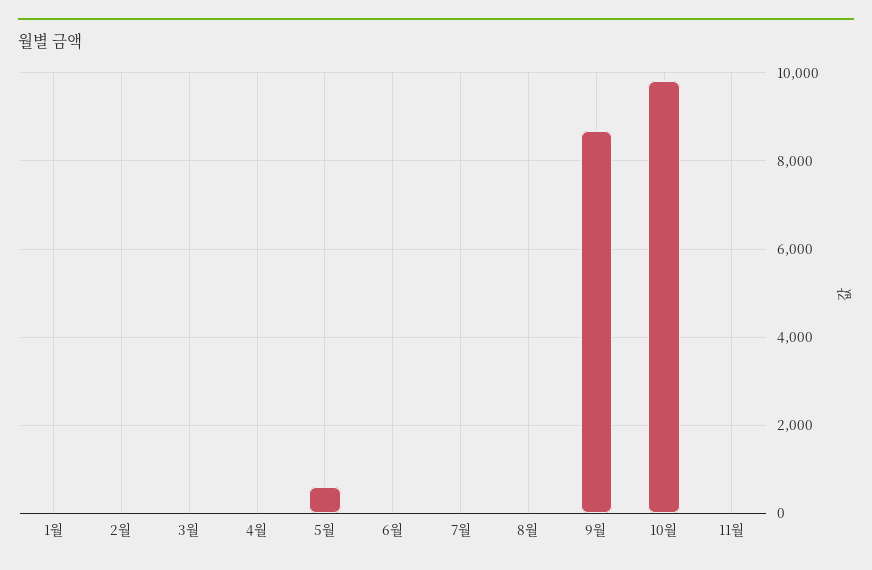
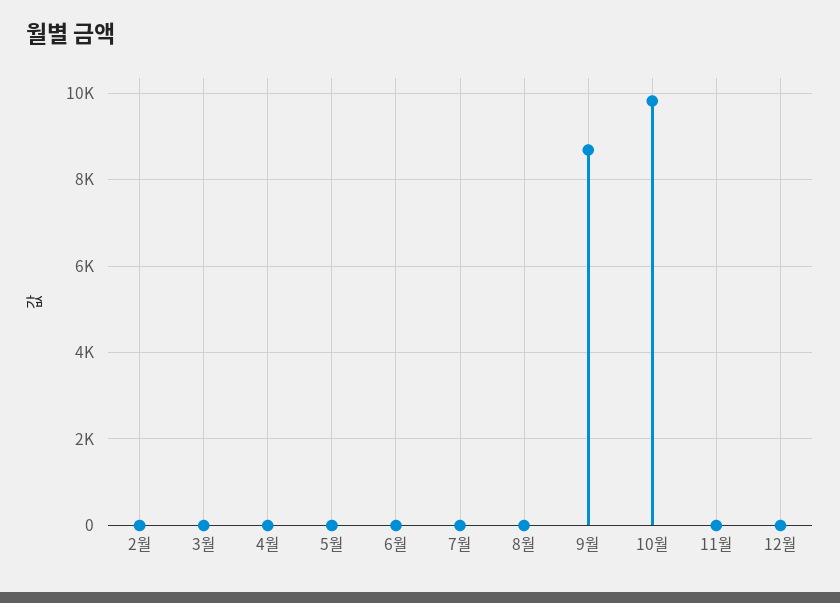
1월: 0 -> none
5월: 600 -> 0
12월: none -> 0

